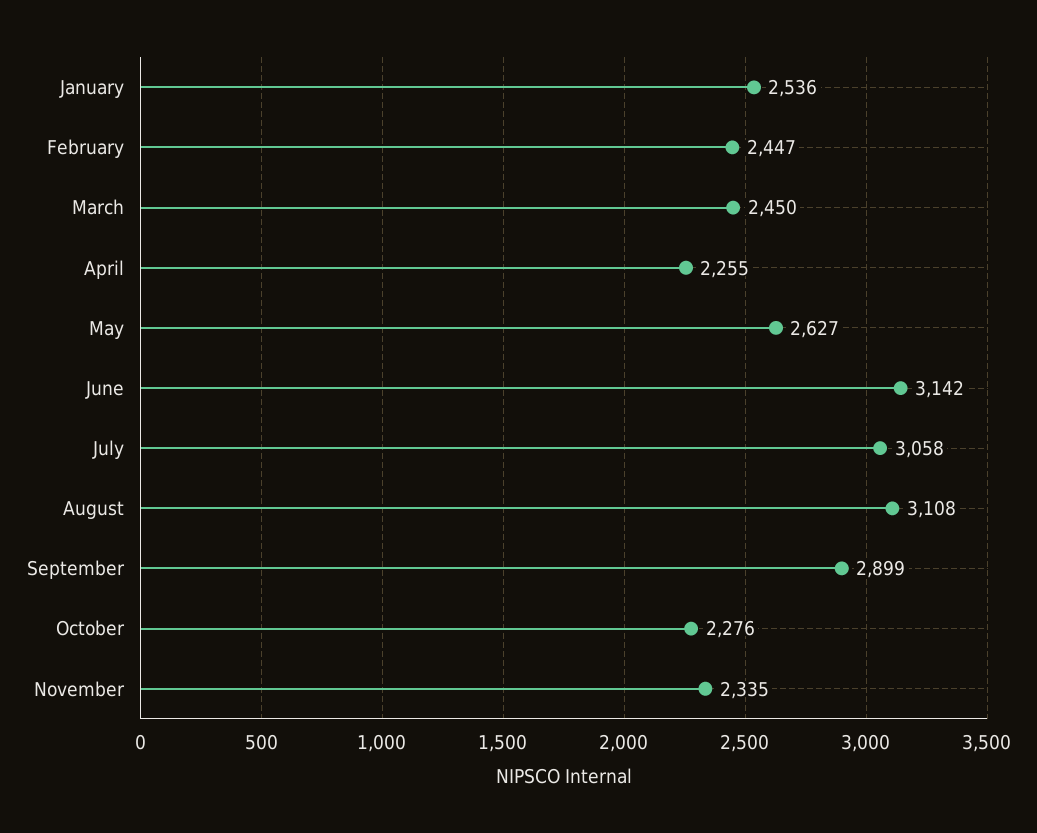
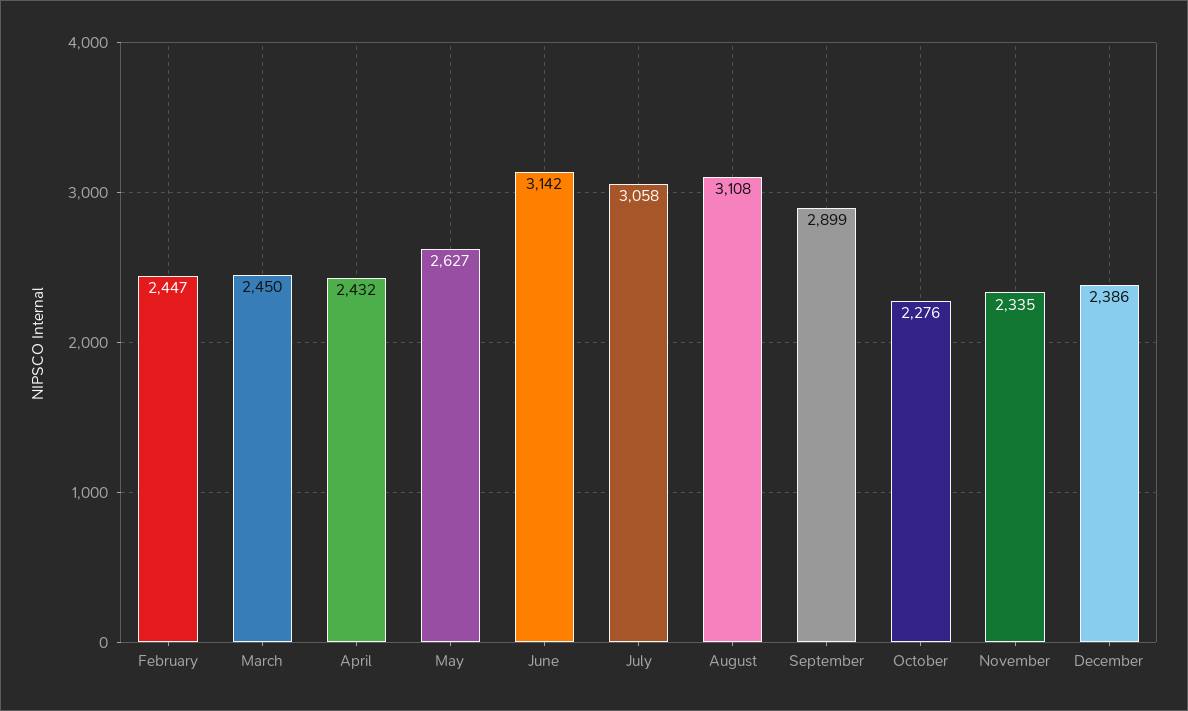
January: 2536 -> none
April: 2255 -> 2432
December: none -> 2386

